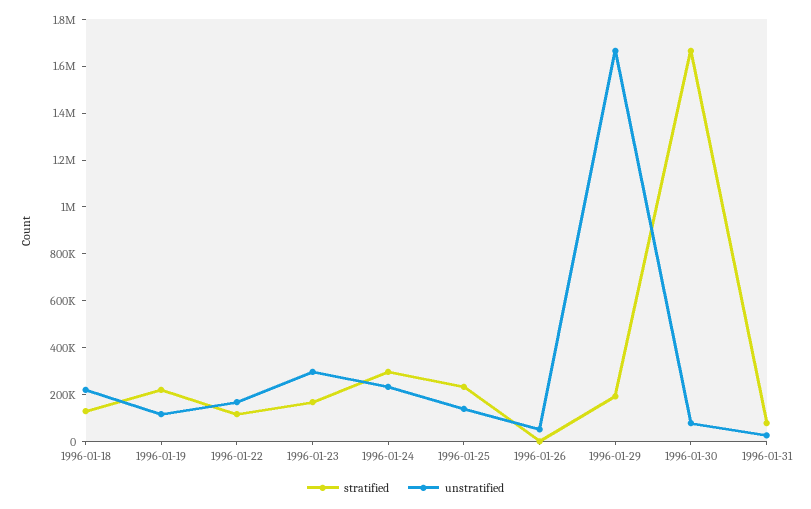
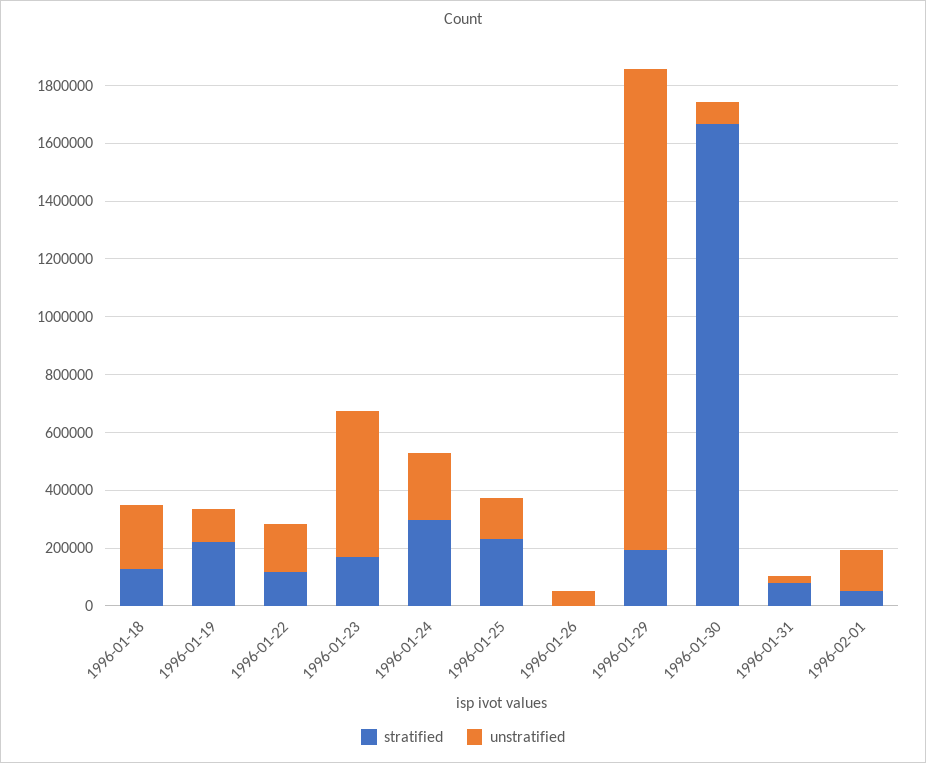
unstratified, 1996-01-23: 300000 -> 500000
stratified, 1996-02-01: none -> 50000
unstratified, 1996-02-01: none -> 150000

